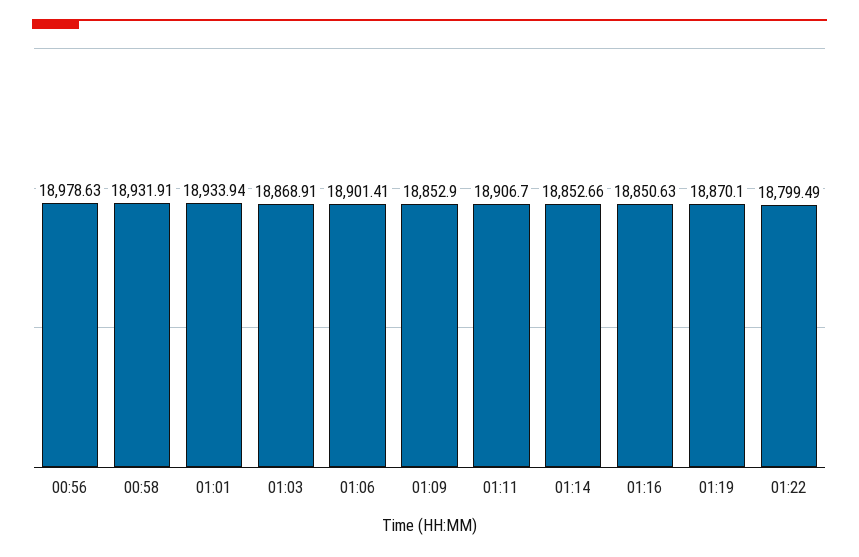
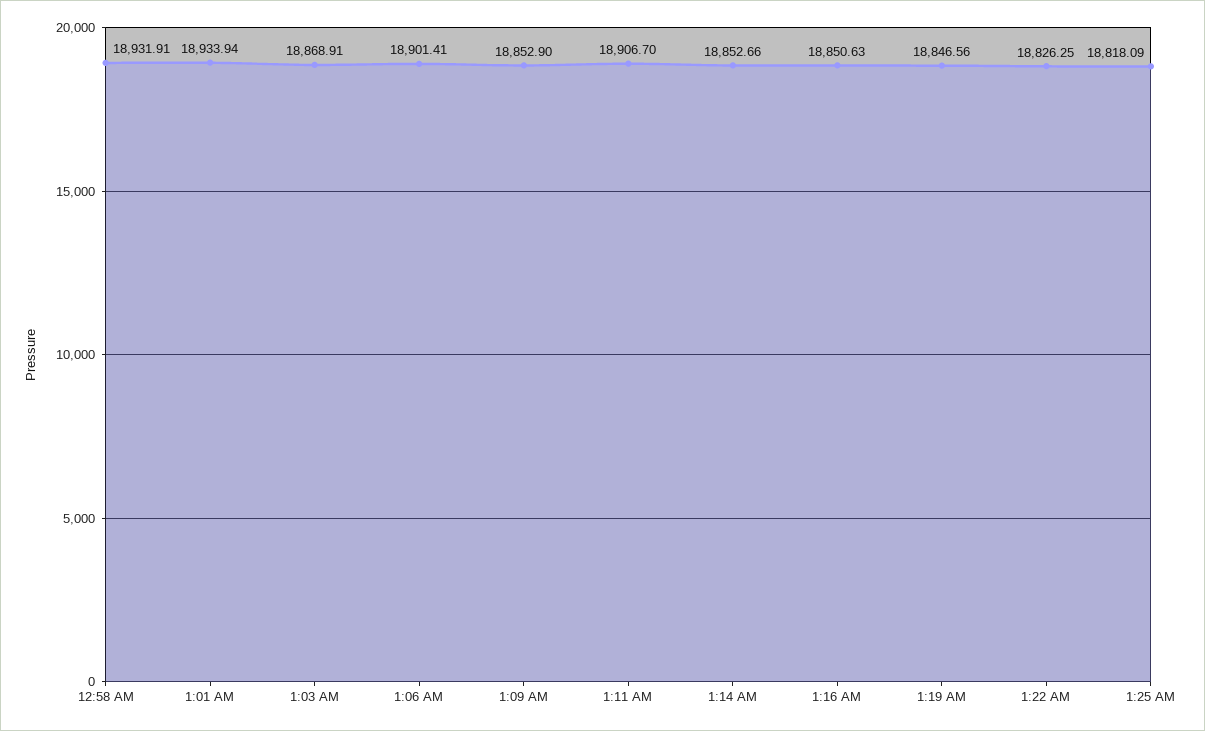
00:56: 18978.63 -> none
01:19: 18870.1 -> 18846.56
01:22: 18799.49 -> 18826.25
1:25 AM: none -> 18818.09

